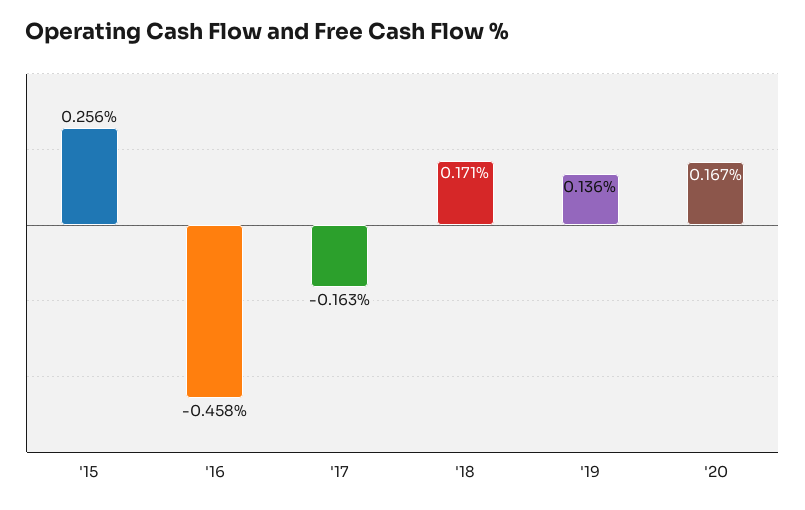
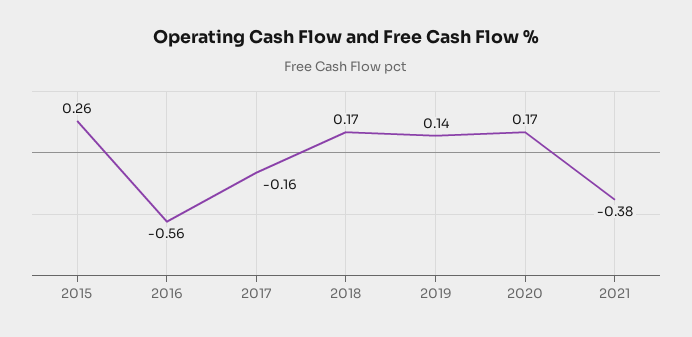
'16: -0.458 -> -0.56
2021: none -> -0.38

